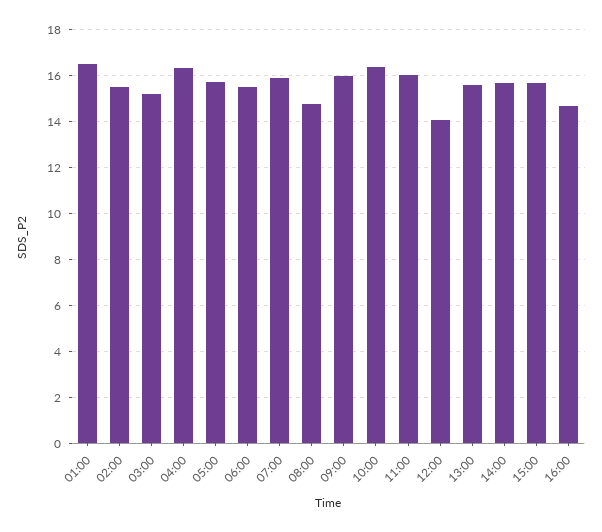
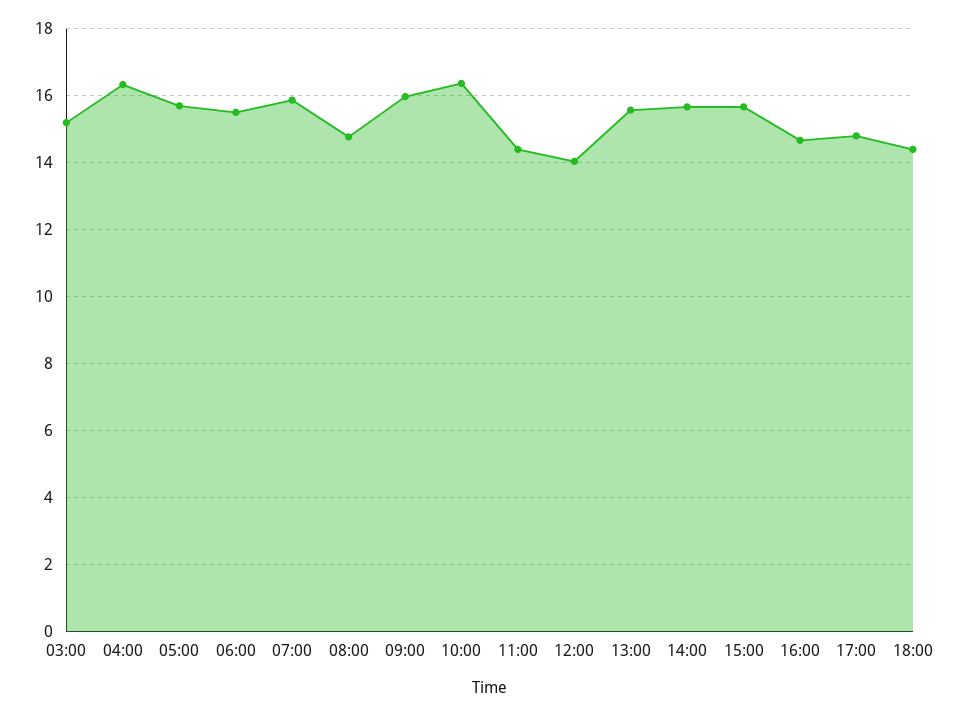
01:00: 16.5 -> none
02:00: 15.5 -> none
11:00: 16 -> 14.4
17:00: none -> 14.8
18:00: none -> 14.4

